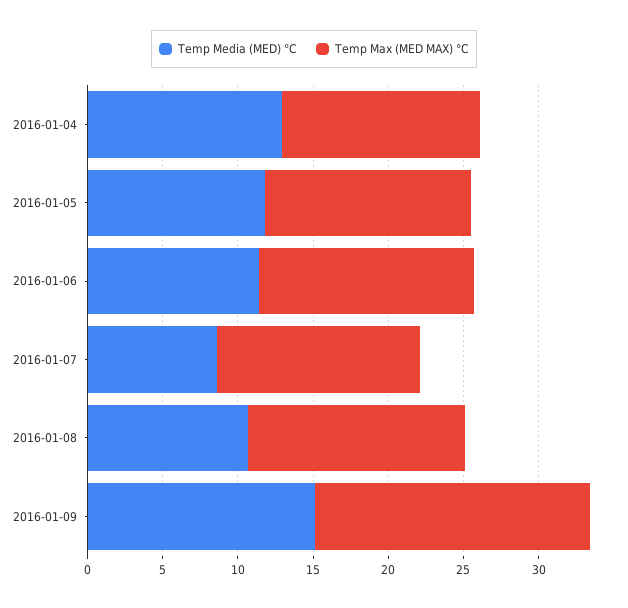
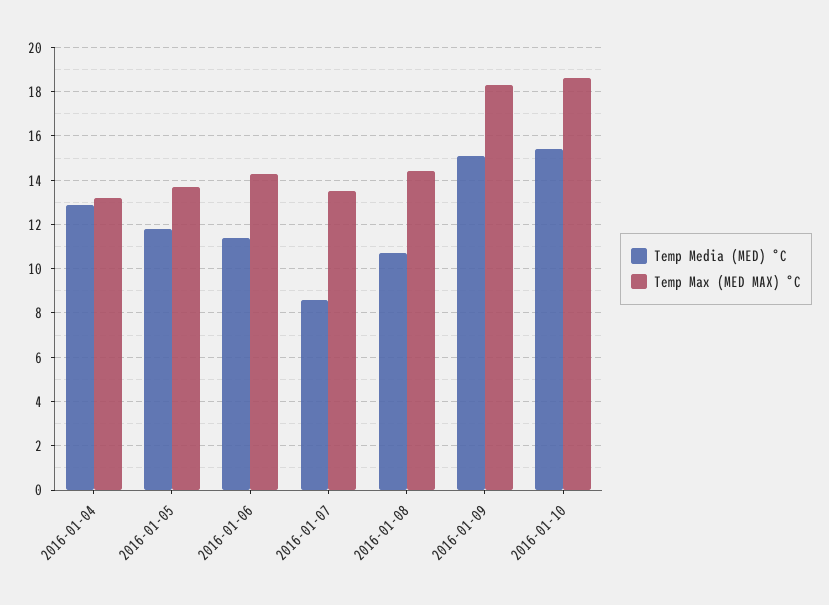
Temp Media (MED) °C, 2016-01-10: none -> 15.5
Temp Max (MED MAX) °C, 2016-01-10: none -> 18.5

